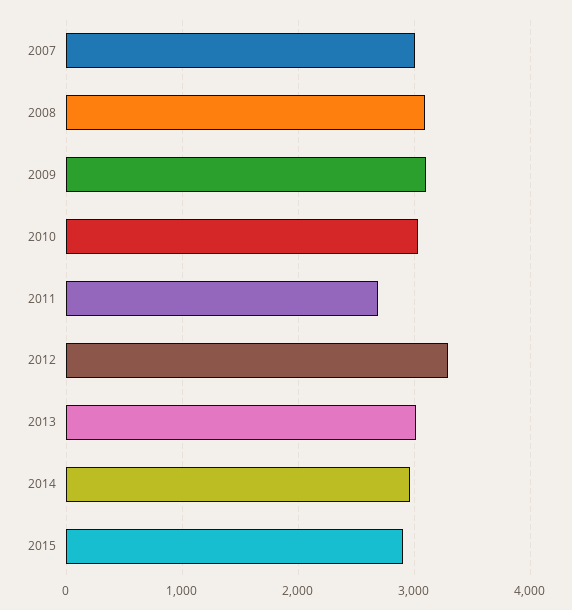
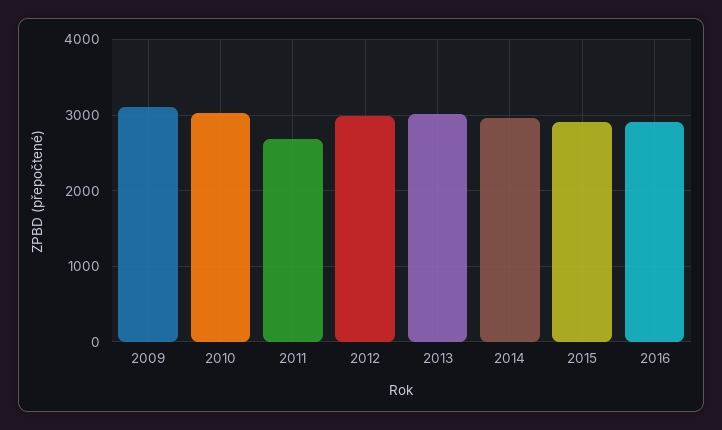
2007: 3000 -> none
2008: 3100 -> none
2012: 3300 -> 3000
2016: none -> 2900

